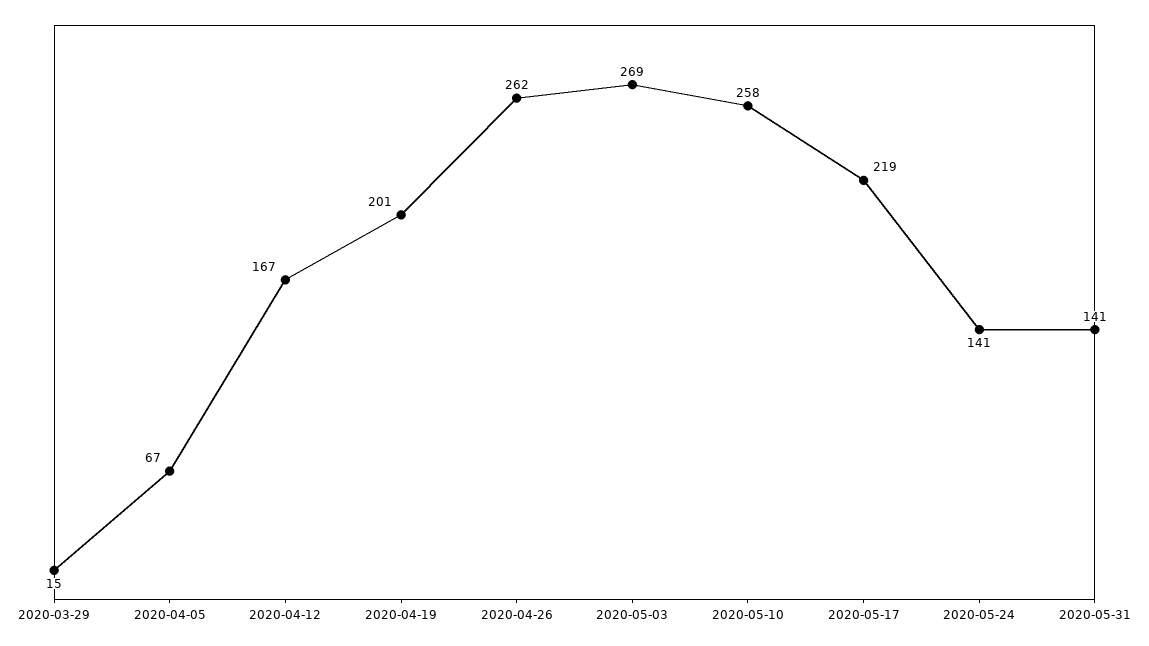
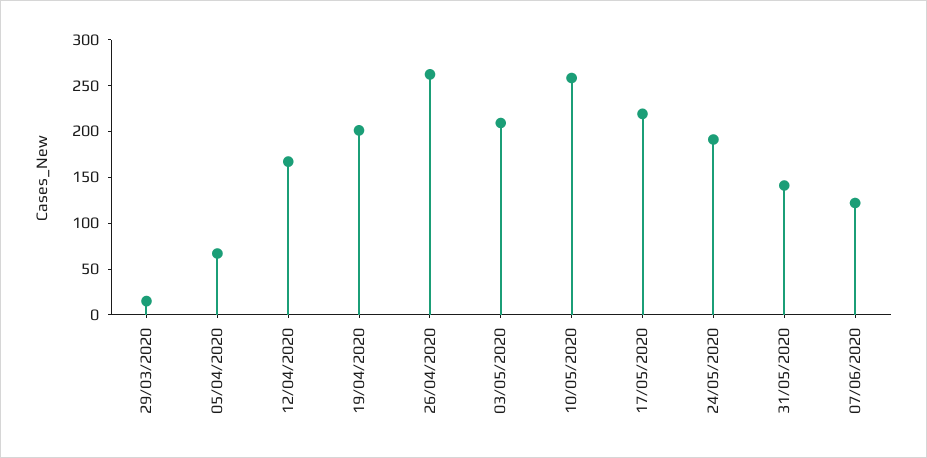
2020-05-03: 269 -> 210
2020-05-24: 141 -> 190
07/06/2020: none -> 120

